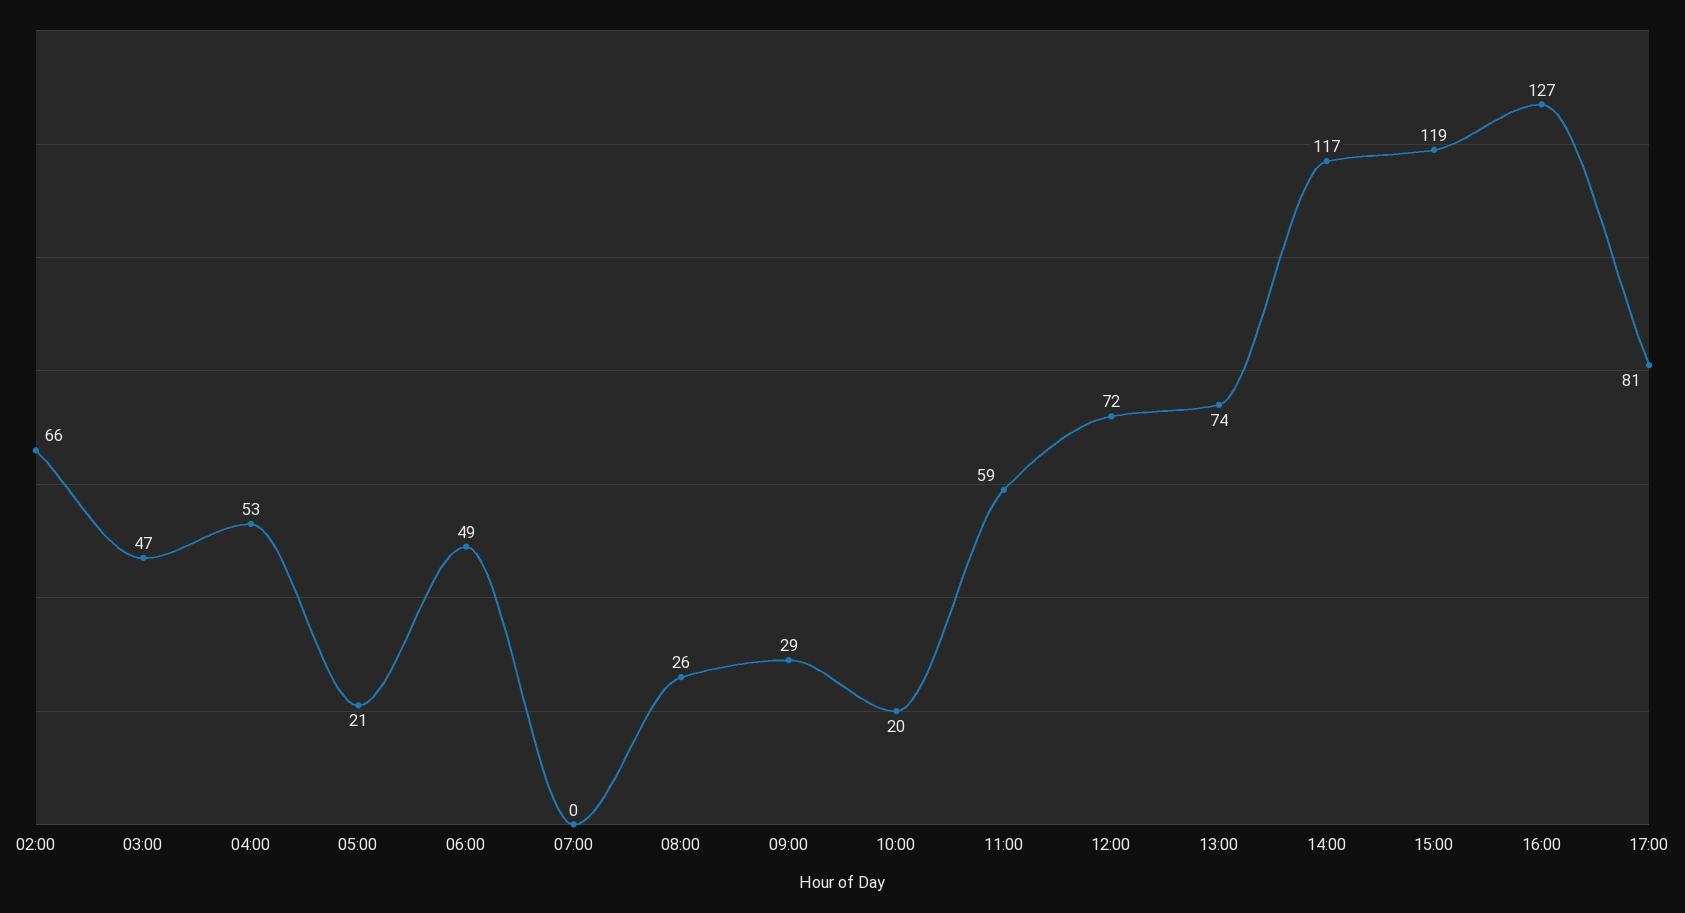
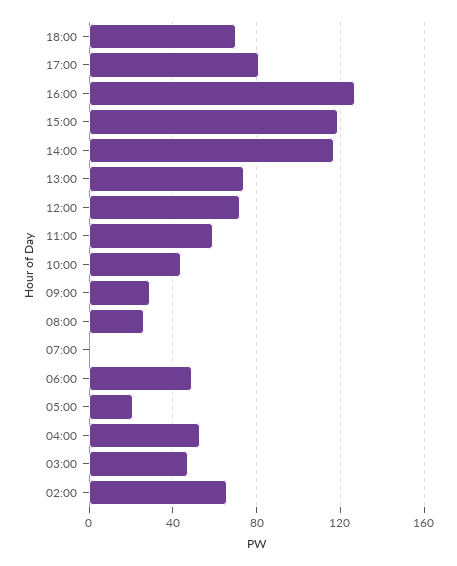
10:00: 20 -> 45
18:00: none -> 70

